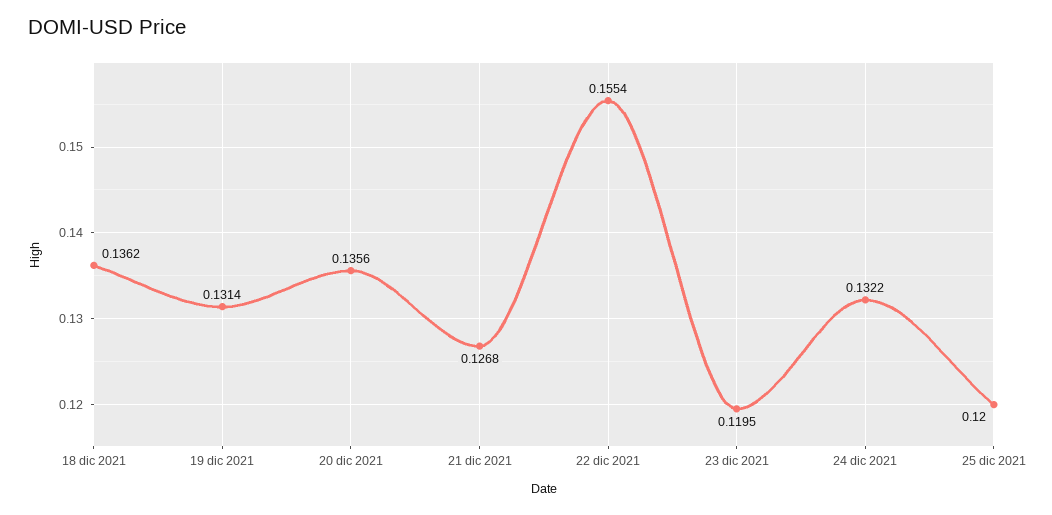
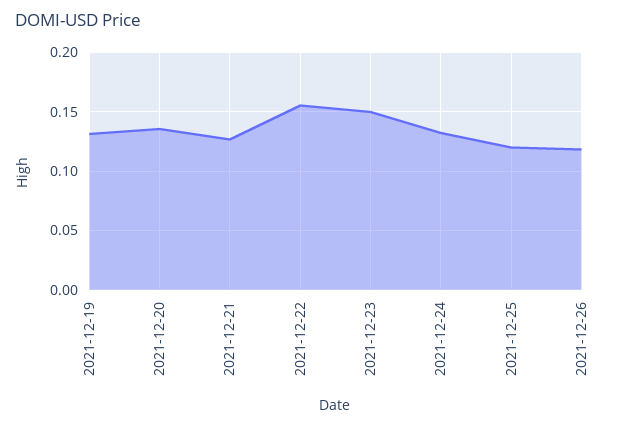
18 dic 2021: 0.1362 -> none
23 dic 2021: 0.1195 -> 0.15
2021-12-26: none -> 0.12

